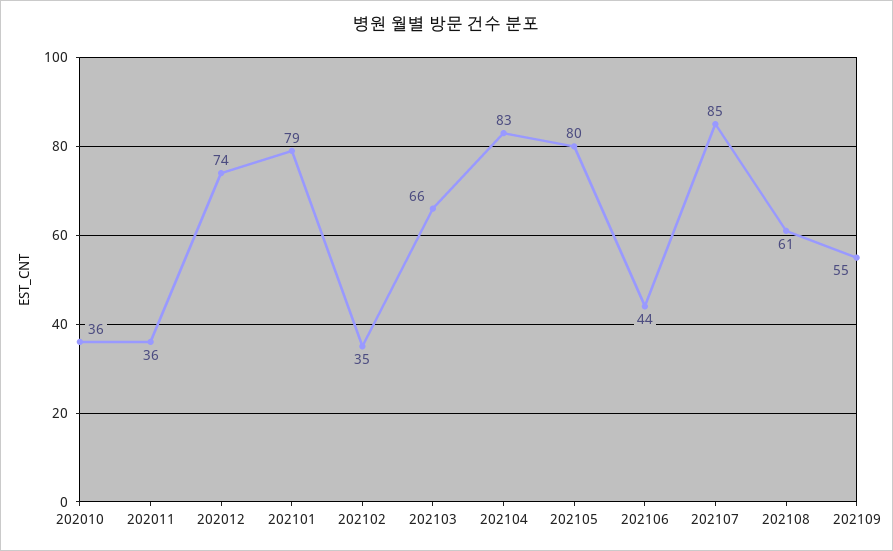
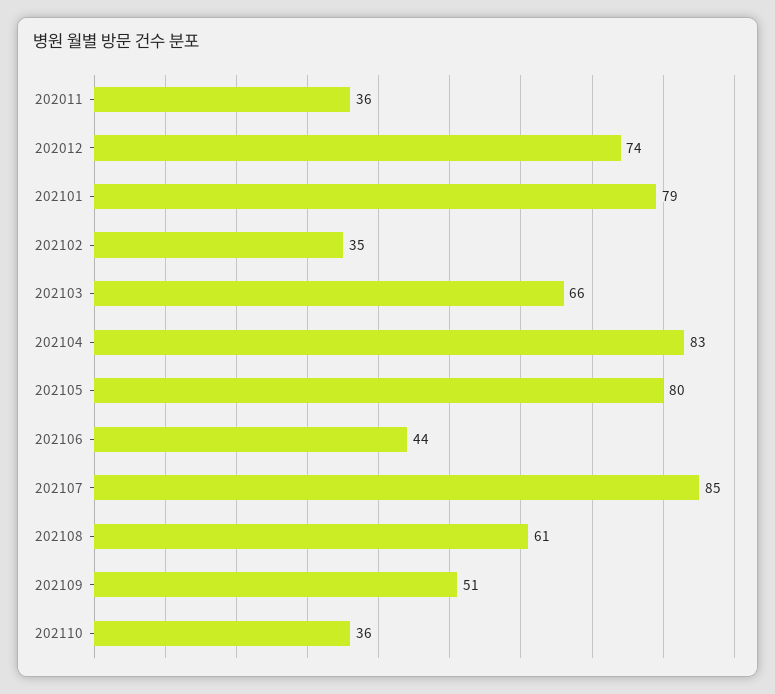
202010: 36 -> none
202109: 55 -> 51
202110: none -> 36

